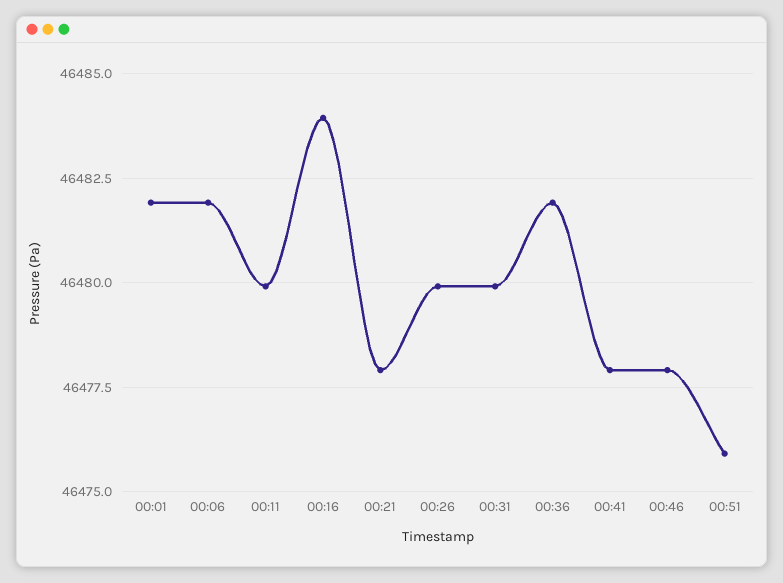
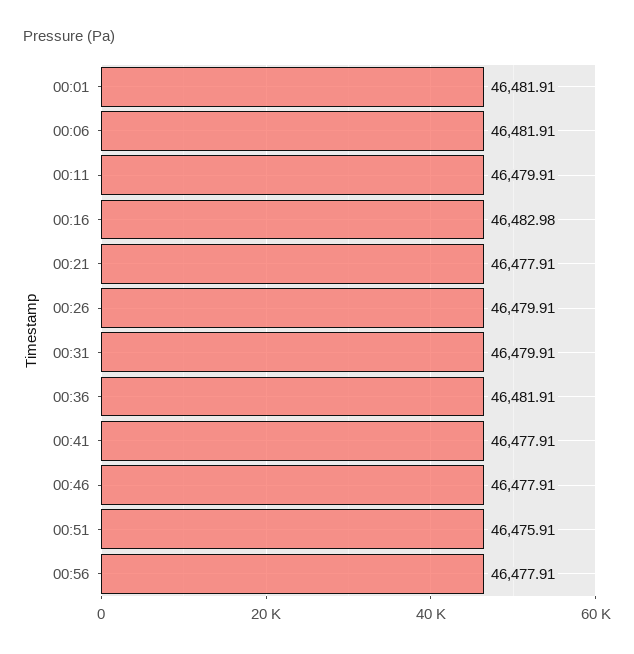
00:16: 46484 -> 46482.98
00:56: none -> 46477.91

